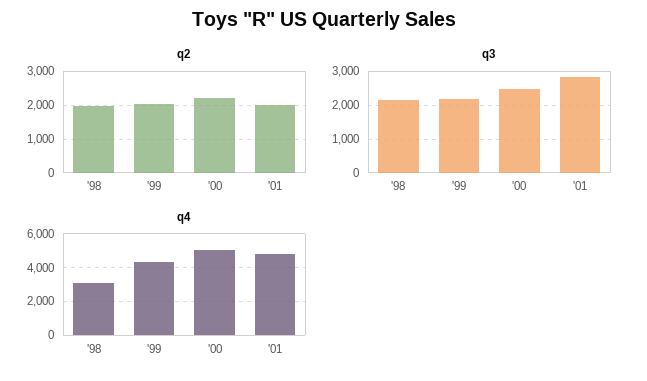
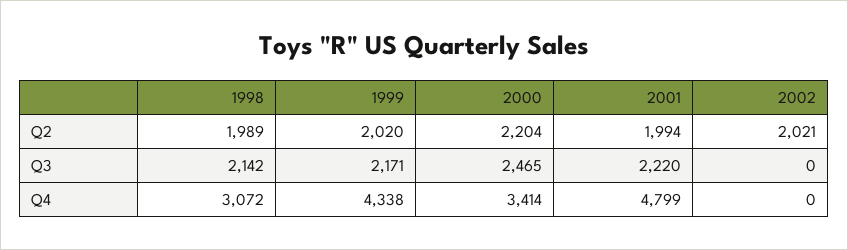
q3, '01: 2800 -> 2220
q4, '00: 5000 -> 3414
q2, 2002: none -> 2021
q3, 2002: none -> 0
q4, 2002: none -> 0

